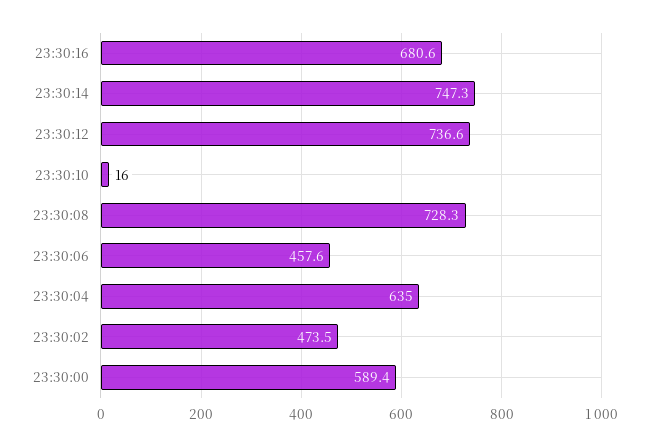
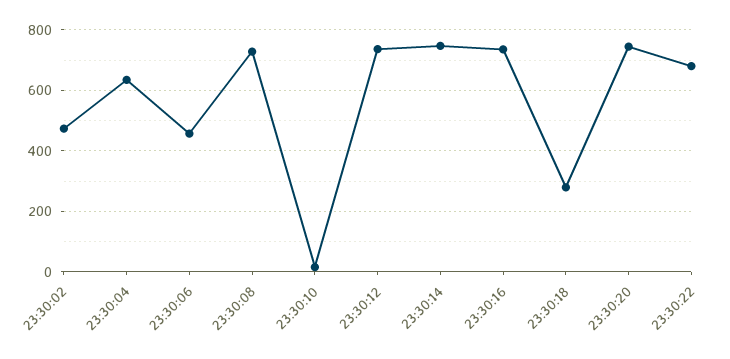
23:30:16: 680.6 -> 740
23:30:00: 589.4 -> none
23:30:18: none -> 280
23:30:20: none -> 740
23:30:22: none -> 680

